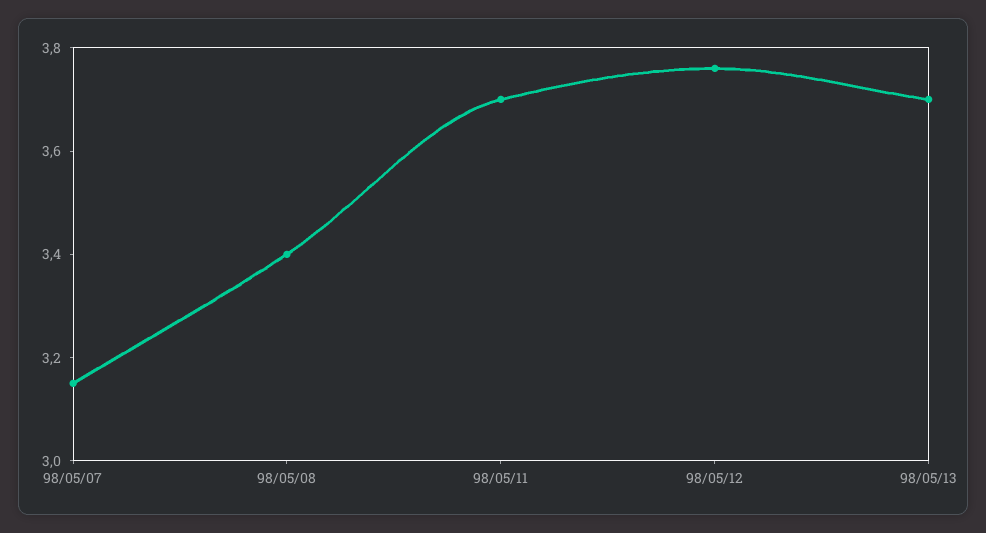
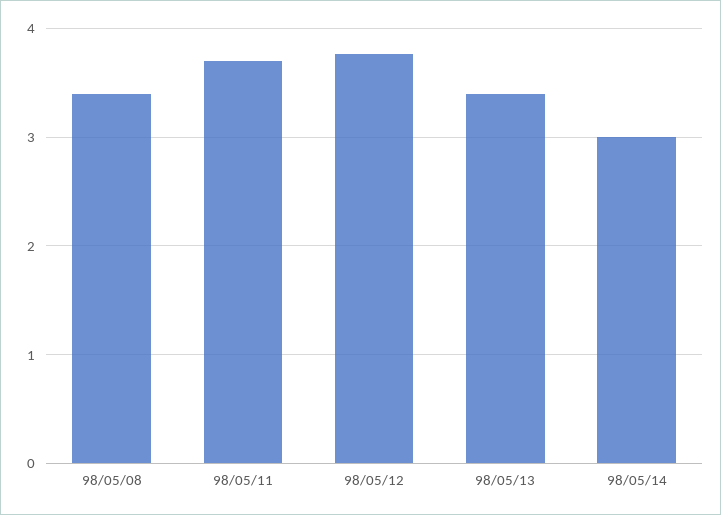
98/05/07: 3.15 -> none
98/05/13: 3.7 -> 3.4
98/05/14: none -> 3

